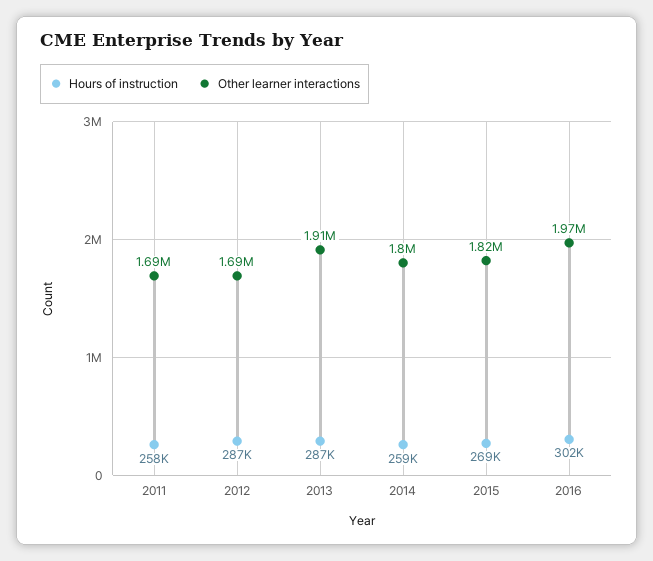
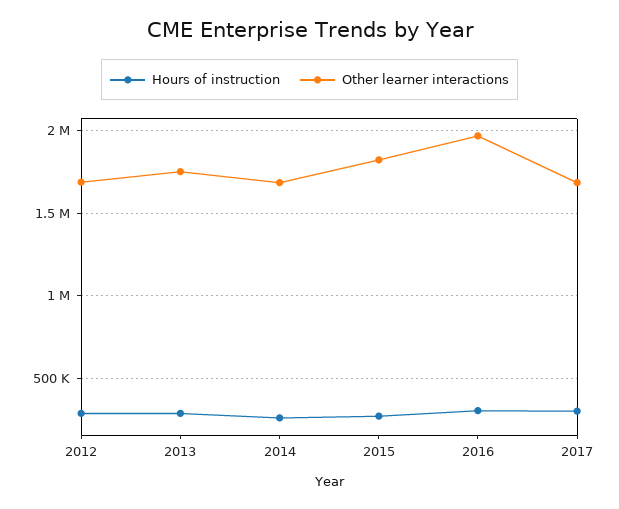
Hours of instruction, 2011: 258000 -> none
Other learner interactions, 2011: 1690000 -> none
Other learner interactions, 2013: 1910000 -> 1750000
Other learner interactions, 2014: 1800000 -> 1700000
Hours of instruction, 2017: none -> 300000
Other learner interactions, 2017: none -> 1700000

